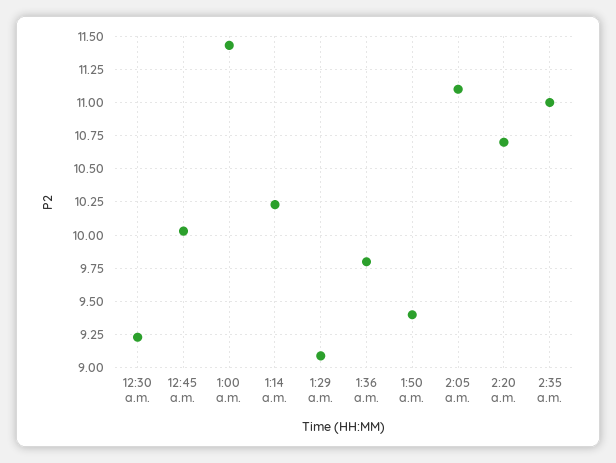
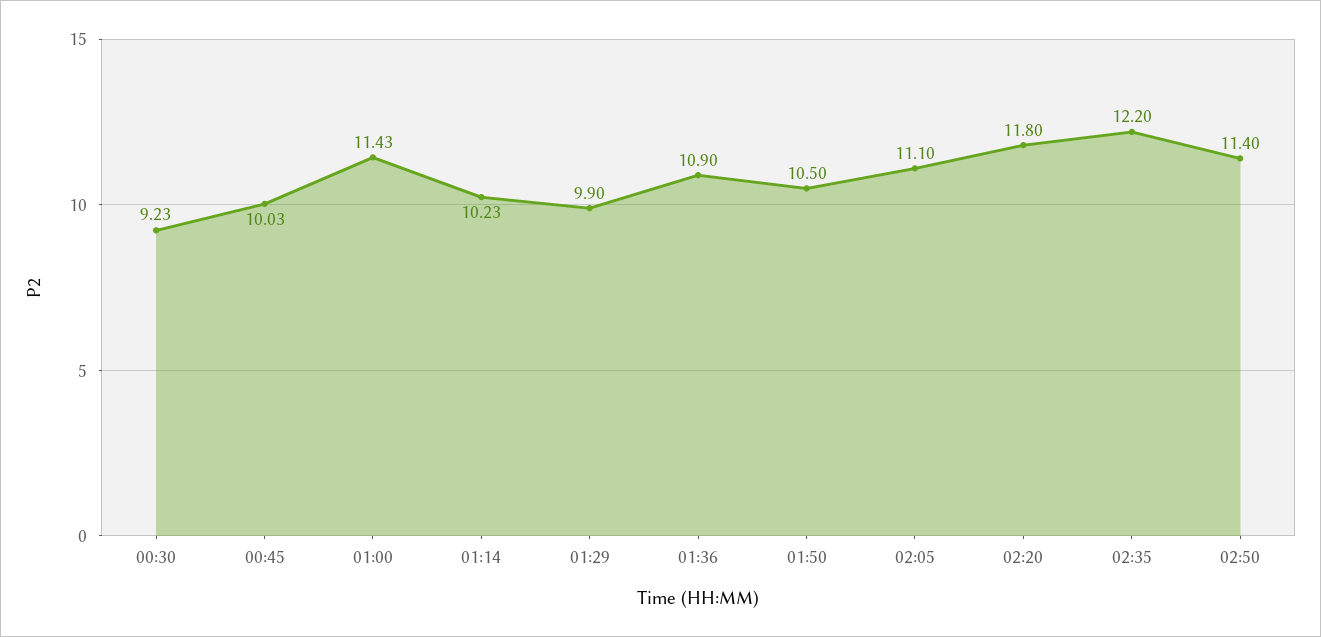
1:29 a.m.: 9.1 -> 9.9
1:36 a.m.: 9.8 -> 10.9
1:50 a.m.: 9.4 -> 10.5
2:20 a.m.: 10.7 -> 11.8
2:35 a.m.: 11 -> 12.2
02:50: none -> 11.4

